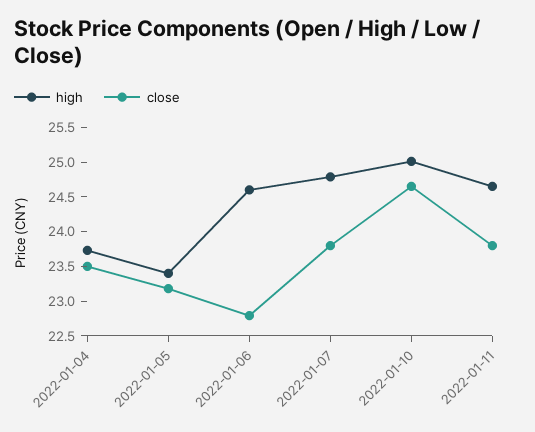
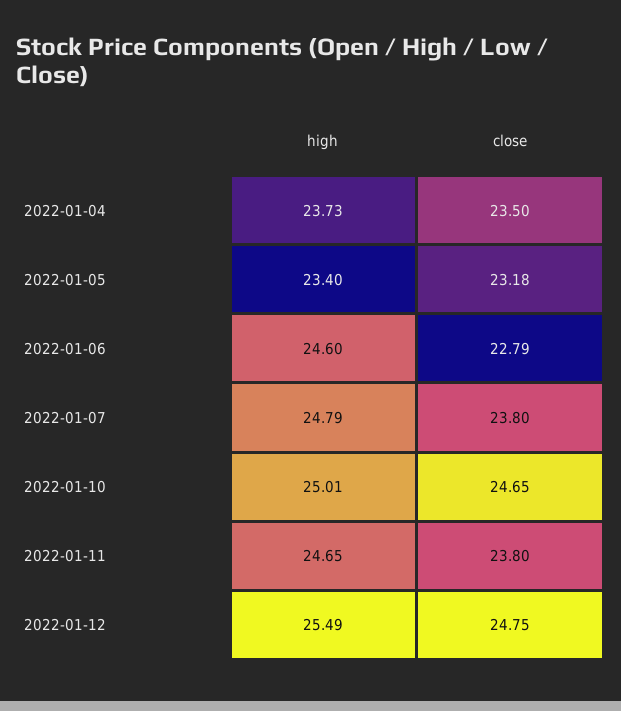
high, 2022-01-12: none -> 25.49
close, 2022-01-12: none -> 24.75

